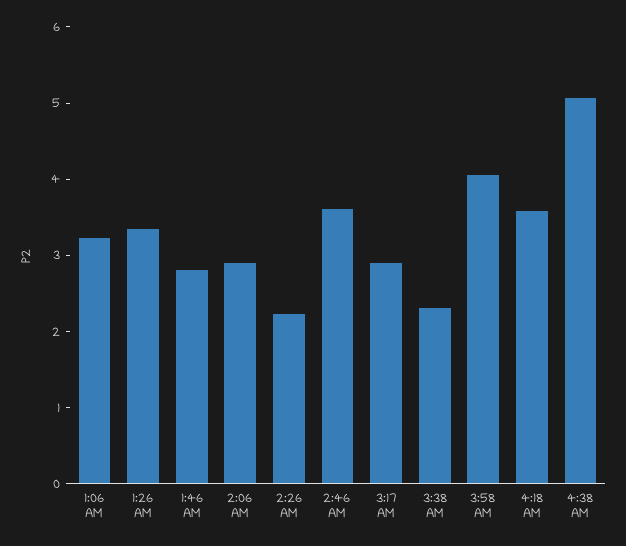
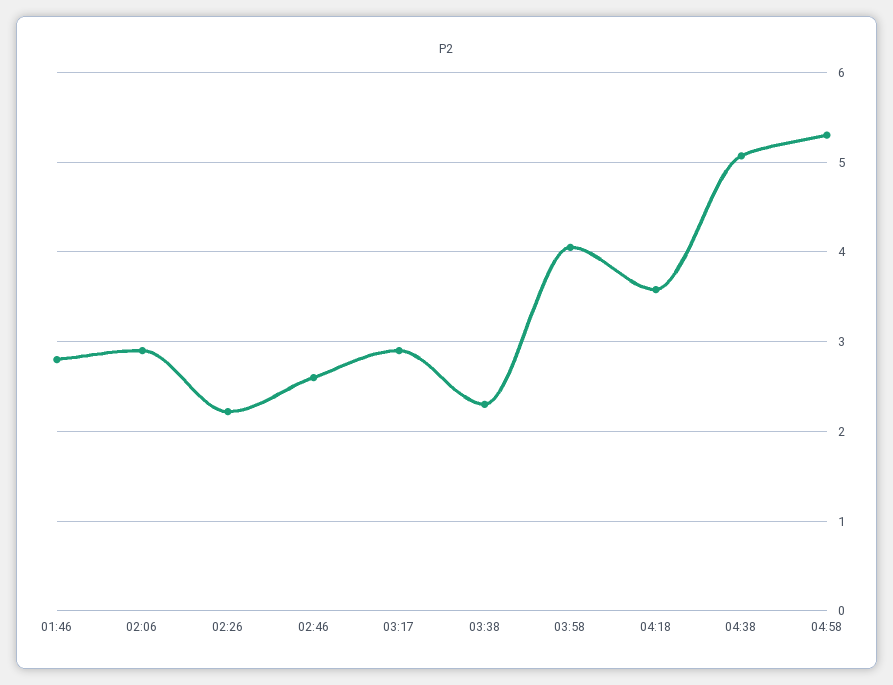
1:06 AM: 3.2 -> none
1:26 AM: 3.4 -> none
2:46 AM: 3.6 -> 2.6
04:58: none -> 5.3

